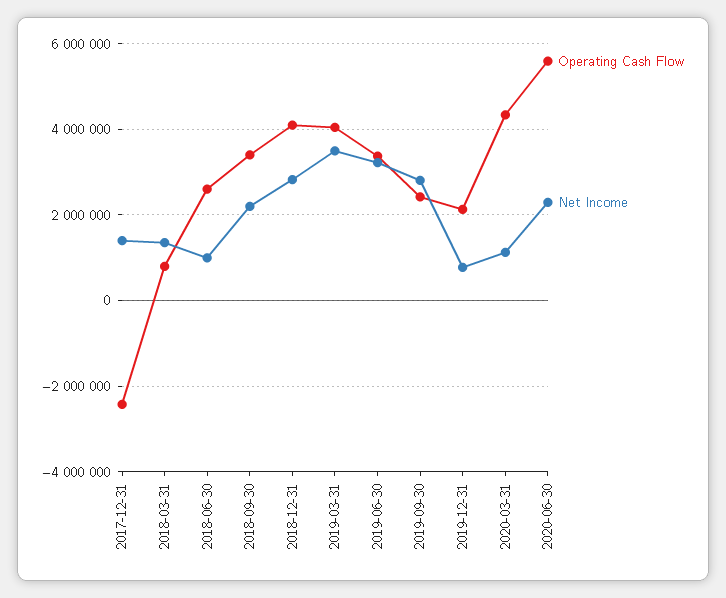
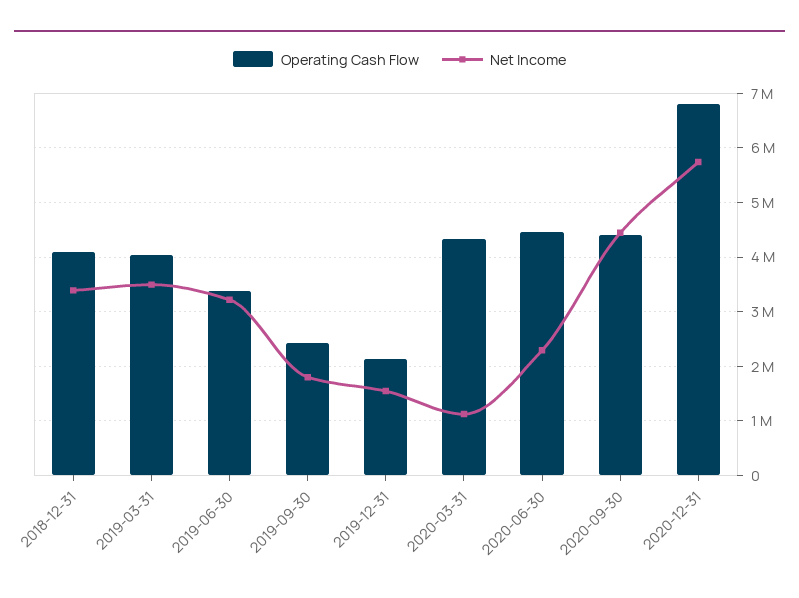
Operating Cash Flow, 2017-12-31: -2400000 -> none
Net Income, 2017-12-31: 1400000 -> none
Operating Cash Flow, 2018-03-31: 800000 -> none
Net Income, 2018-03-31: 1400000 -> none
Operating Cash Flow, 2018-06-30: 2600000 -> none
Net Income, 2018-06-30: 1000000 -> none
Operating Cash Flow, 2018-09-30: 3400000 -> none
Net Income, 2018-09-30: 2200000 -> none
Net Income, 2018-12-31: 2800000 -> 3400000
Net Income, 2019-09-30: 2800000 -> 1800000
Net Income, 2019-12-31: 800000 -> 1600000
Operating Cash Flow, 2020-06-30: 5600000 -> 4400000
Operating Cash Flow, 2020-09-30: none -> 4400000
Net Income, 2020-09-30: none -> 4400000
Operating Cash Flow, 2020-12-31: none -> 6800000
Net Income, 2020-12-31: none -> 5800000

